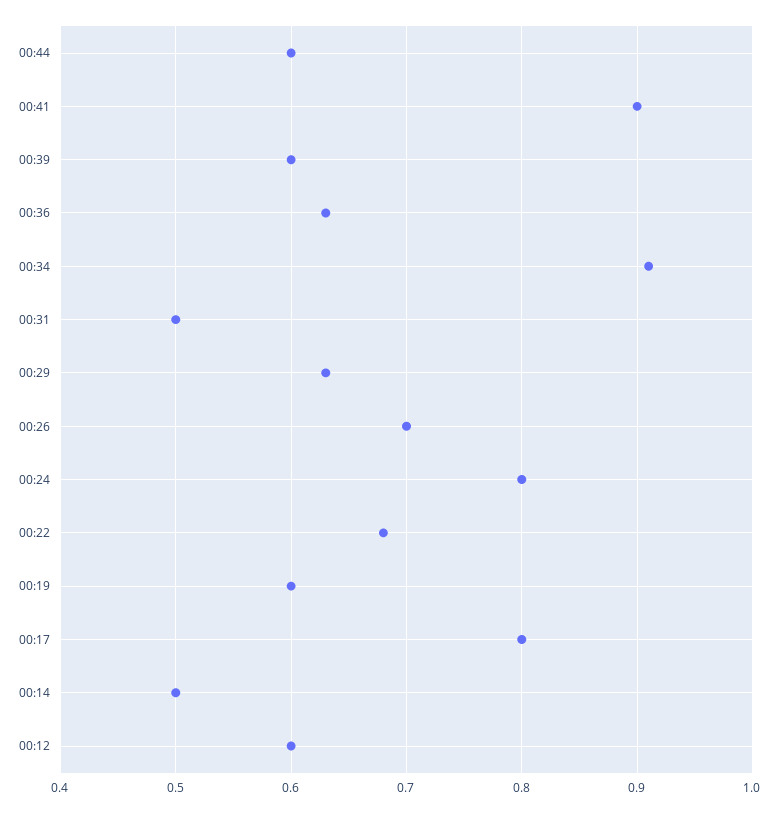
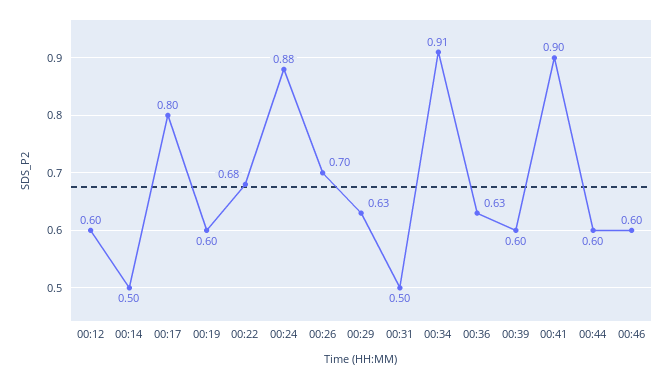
00:24: 0.8 -> 0.88
00:46: none -> 0.6

